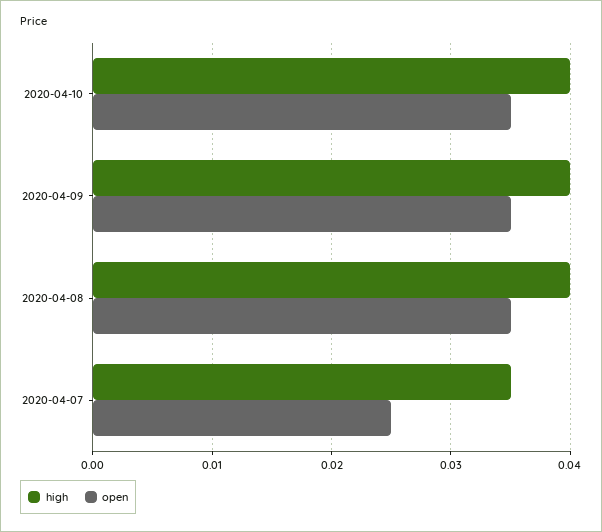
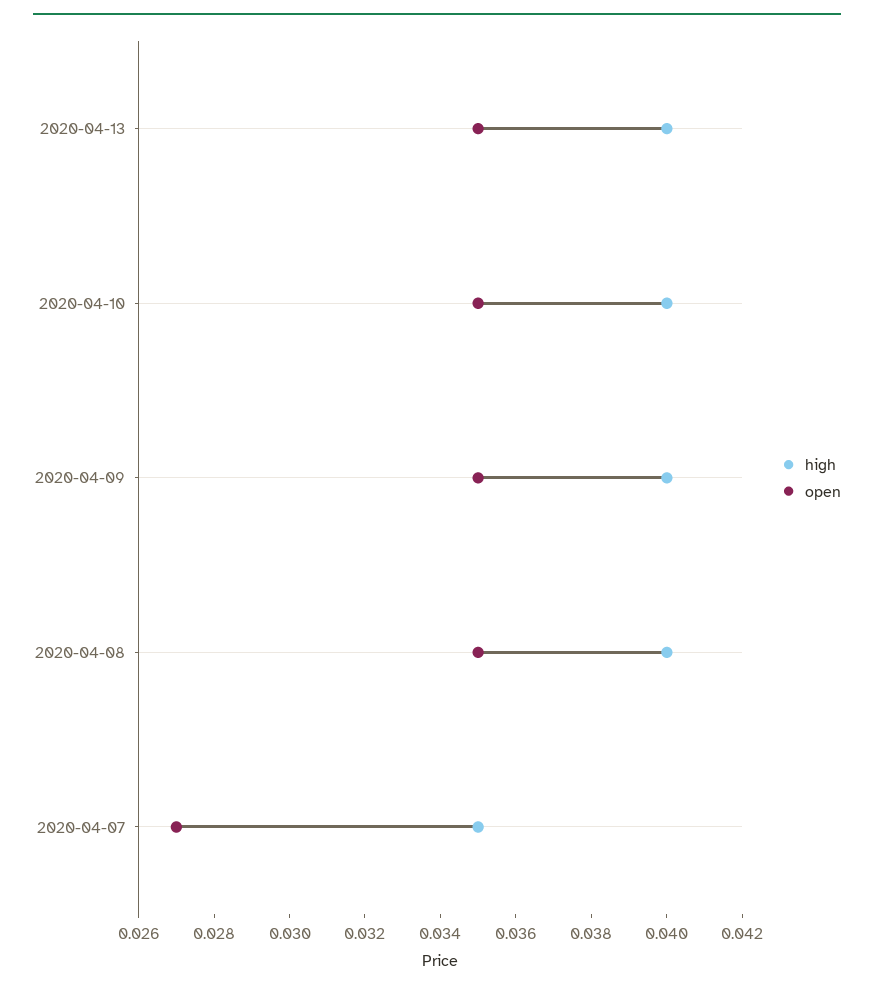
open, 2020-04-07: 0.025 -> 0.027
high, 2020-04-13: none -> 0.04
open, 2020-04-13: none -> 0.035

